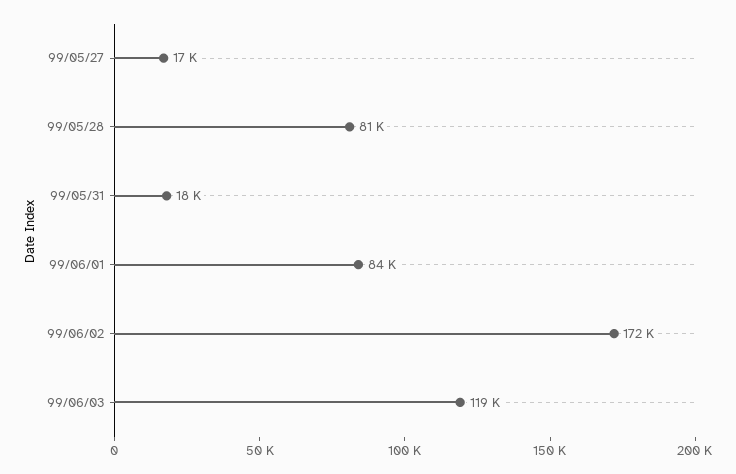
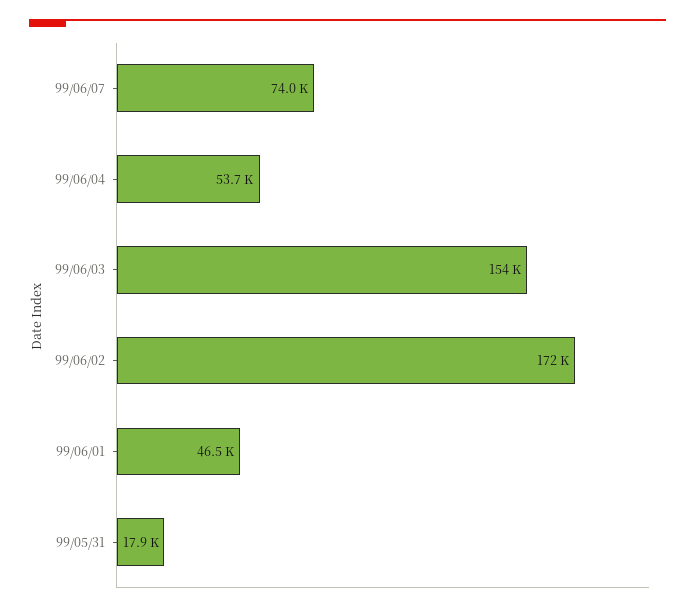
99/05/27: 17000 -> none
99/05/28: 81000 -> none
99/06/01: 84000 -> 46500
99/06/03: 119000 -> 154000
99/06/07: none -> 74000
99/06/04: none -> 53700

